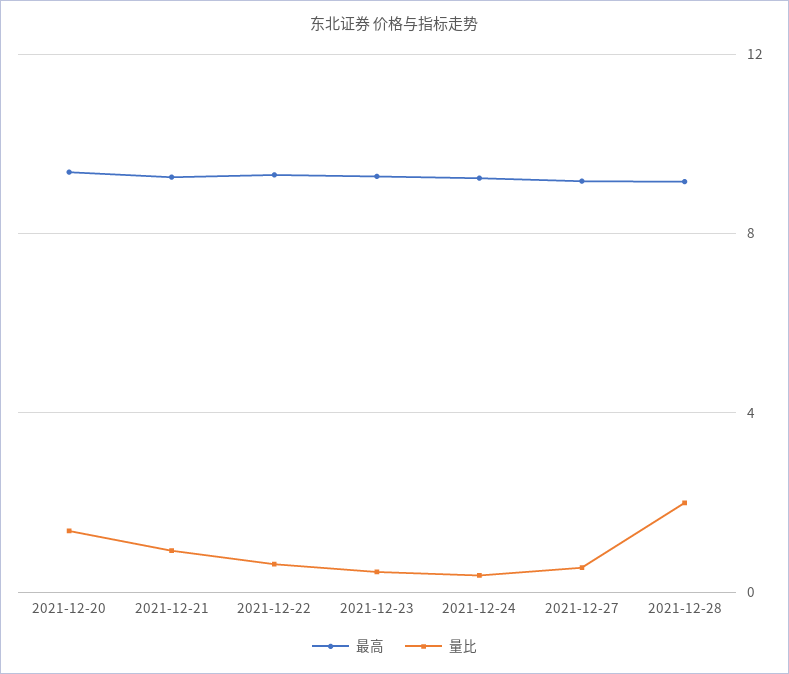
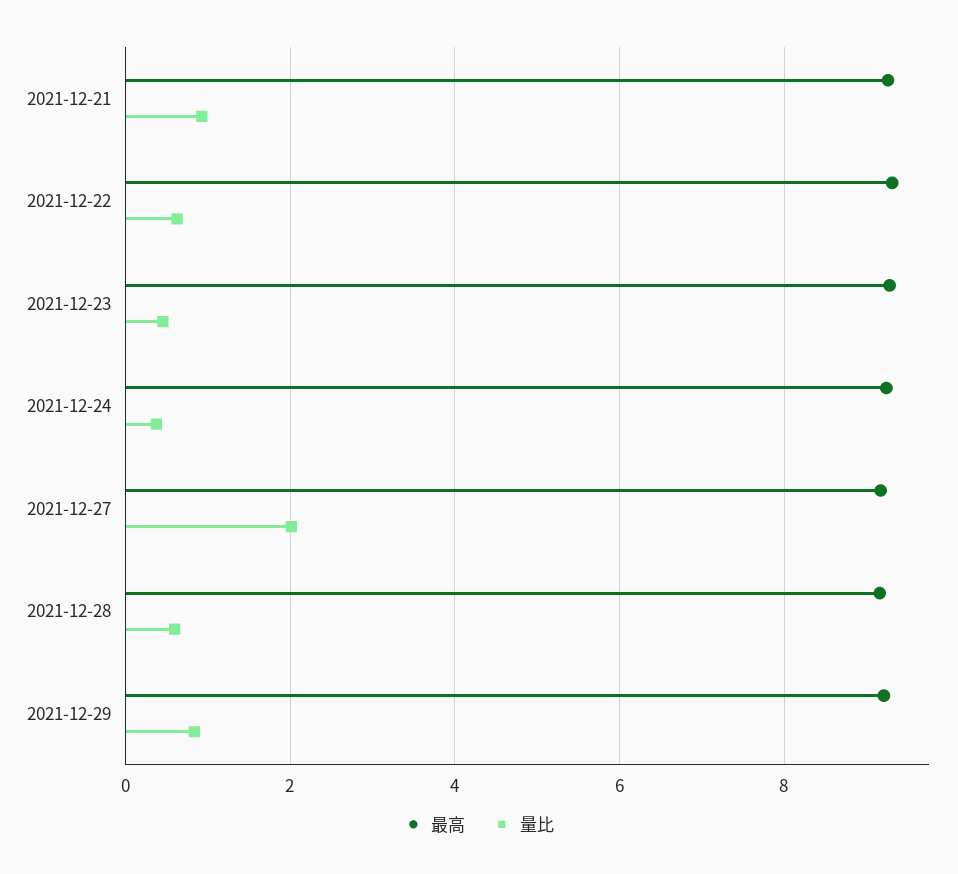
最高, 2021-12-20: 9.5 -> none
量比, 2021-12-20: 1.5 -> none
量比, 2021-12-27: 0.5 -> 2
量比, 2021-12-28: 2 -> 0.6
最高, 2021-12-29: none -> 9.2
量比, 2021-12-29: none -> 0.8

